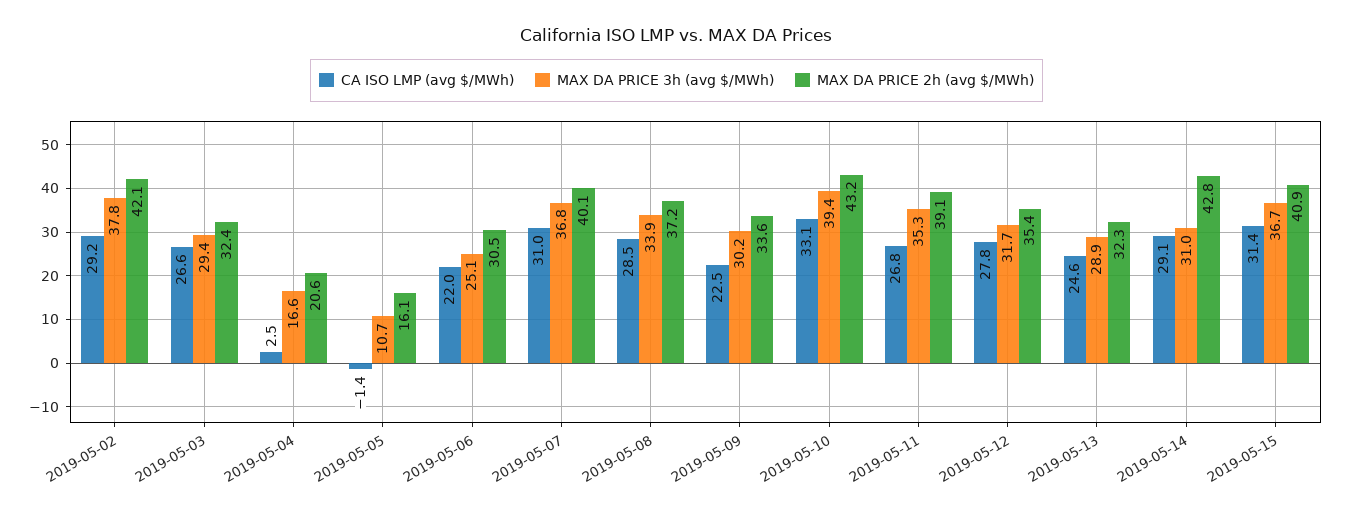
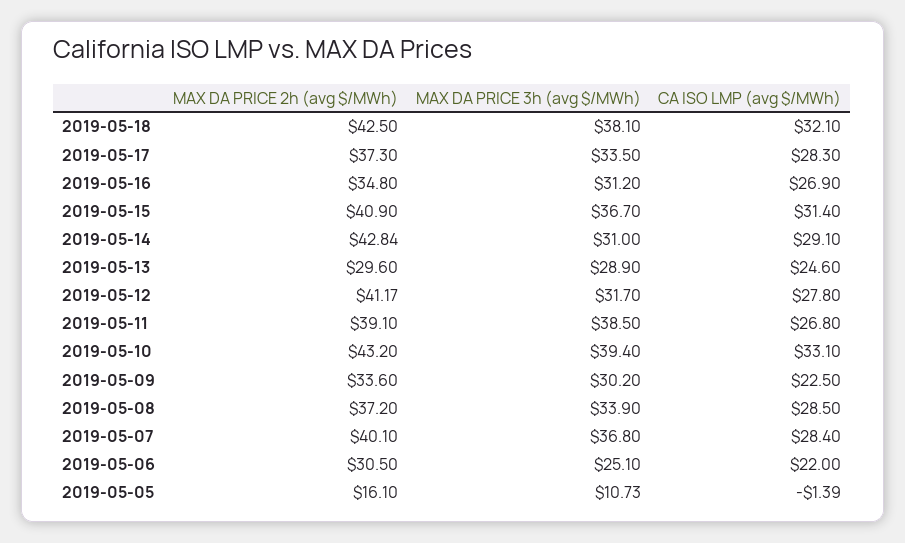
CA ISO LMP (avg $/MWh), 2019-05-02: 29.2 -> none
MAX DA PRICE 3h (avg $/MWh), 2019-05-02: 37.8 -> none
MAX DA PRICE 2h (avg $/MWh), 2019-05-02: 42.1 -> none
CA ISO LMP (avg $/MWh), 2019-05-03: 26.6 -> none
MAX DA PRICE 3h (avg $/MWh), 2019-05-03: 29.4 -> none
MAX DA PRICE 2h (avg $/MWh), 2019-05-03: 32.4 -> none
CA ISO LMP (avg $/MWh), 2019-05-04: 2.5 -> none
MAX DA PRICE 3h (avg $/MWh), 2019-05-04: 16.6 -> none
MAX DA PRICE 2h (avg $/MWh), 2019-05-04: 20.6 -> none
CA ISO LMP (avg $/MWh), 2019-05-07: 31 -> 28.4
MAX DA PRICE 3h (avg $/MWh), 2019-05-11: 35.3 -> 38.5
MAX DA PRICE 2h (avg $/MWh), 2019-05-12: 35.4 -> 41.17
MAX DA PRICE 2h (avg $/MWh), 2019-05-13: 32.3 -> 29.6
MAX DA PRICE 2h (avg $/MWh), 2019-05-18: none -> 42.5
MAX DA PRICE 3h (avg $/MWh), 2019-05-18: none -> 38.1
CA ISO LMP (avg $/MWh), 2019-05-18: none -> 32.1
MAX DA PRICE 2h (avg $/MWh), 2019-05-17: none -> 37.3
MAX DA PRICE 3h (avg $/MWh), 2019-05-17: none -> 33.5
CA ISO LMP (avg $/MWh), 2019-05-17: none -> 28.3
MAX DA PRICE 2h (avg $/MWh), 2019-05-16: none -> 34.8
MAX DA PRICE 3h (avg $/MWh), 2019-05-16: none -> 31.2
CA ISO LMP (avg $/MWh), 2019-05-16: none -> 26.9

